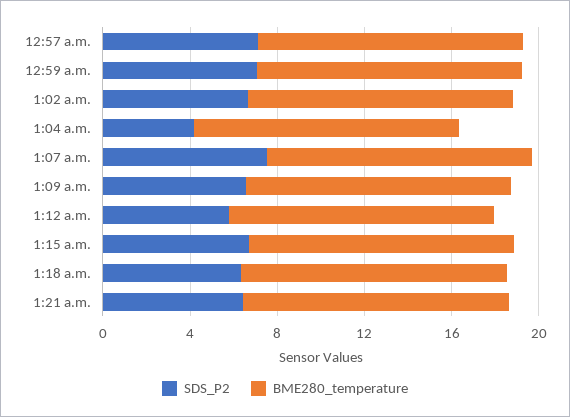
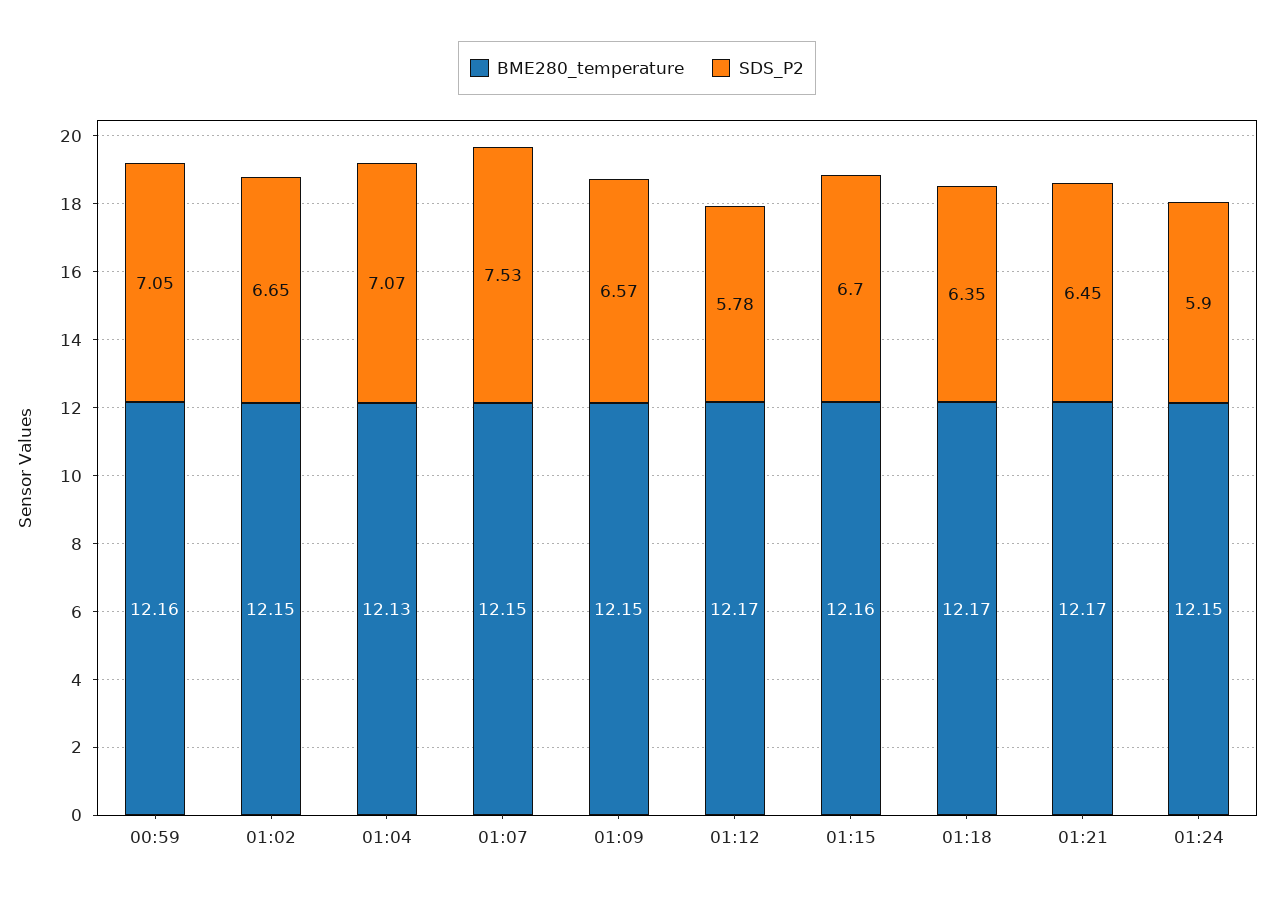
SDS_P2, 12:57 a.m.: 7 -> none
BME280_temperature, 12:57 a.m.: 12 -> none
SDS_P2, 1:04 a.m.: 4 -> 7.07
BME280_temperature, 01:24: none -> 12.15
SDS_P2, 01:24: none -> 5.9

